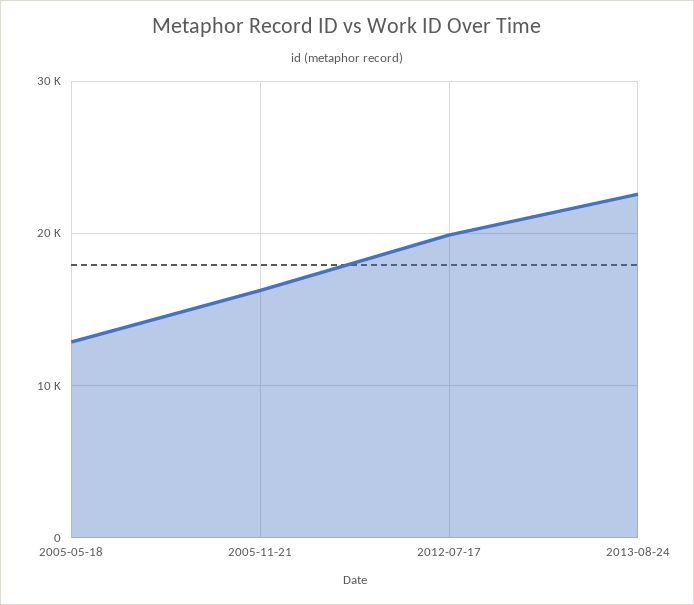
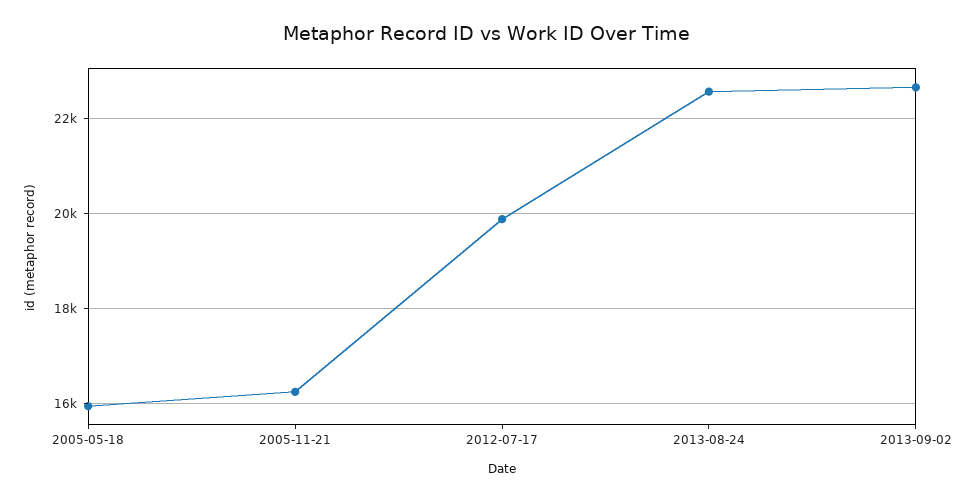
2005-05-18: 13000 -> 16000
2013-09-02: none -> 22600

